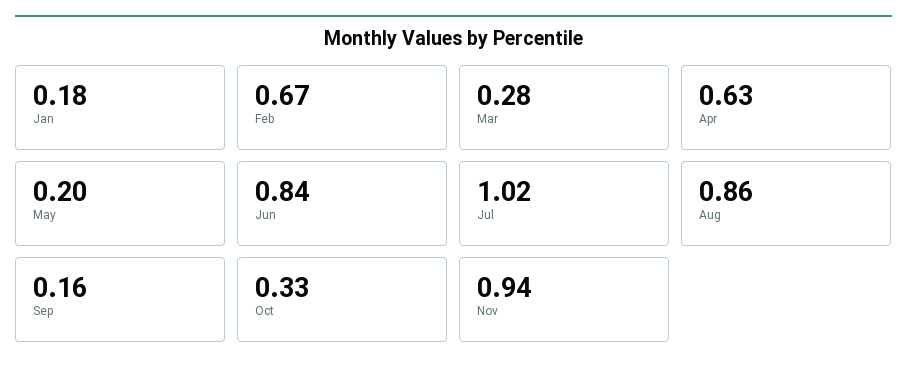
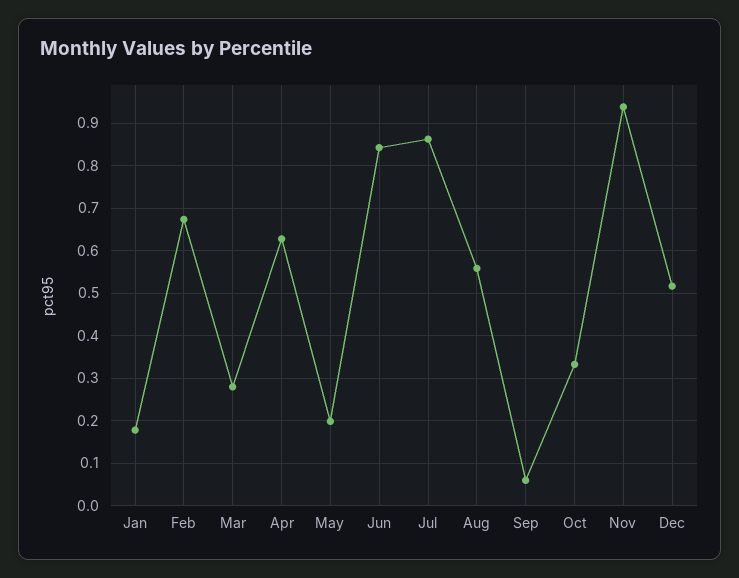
Jul: 1.02 -> 0.86
Aug: 0.86 -> 0.56
Sep: 0.16 -> 0.06
Dec: none -> 0.52

